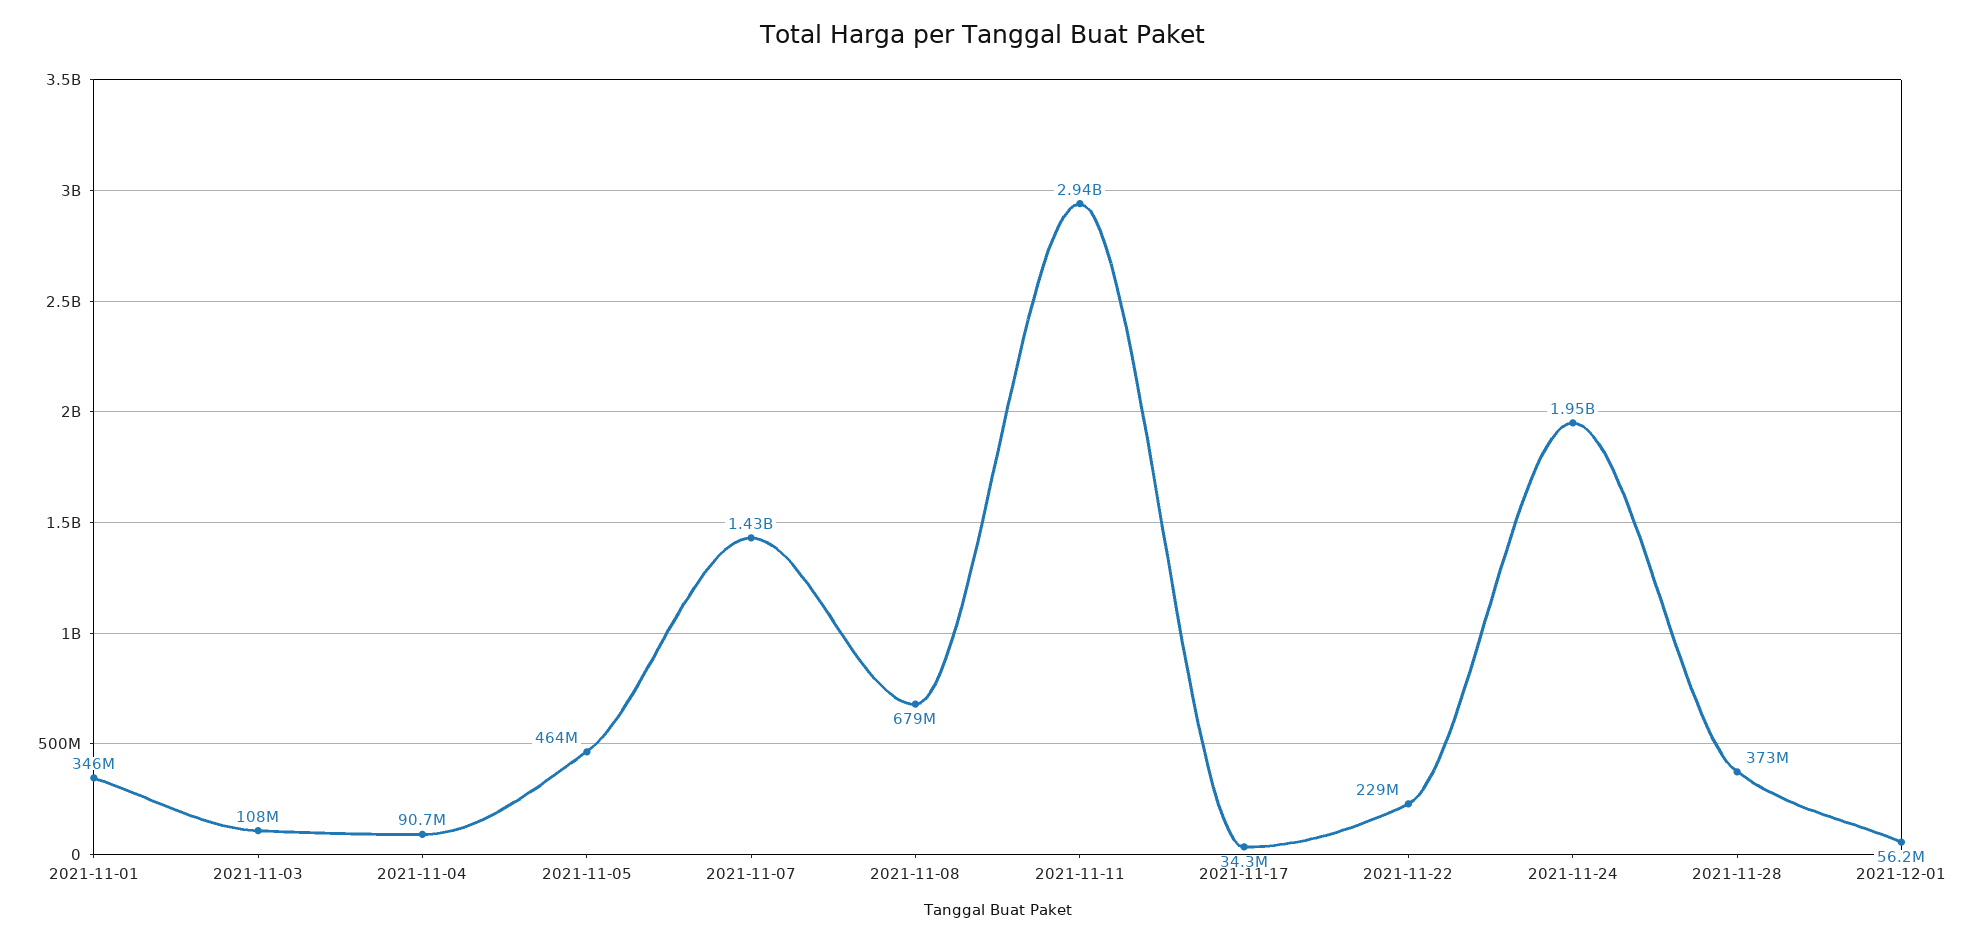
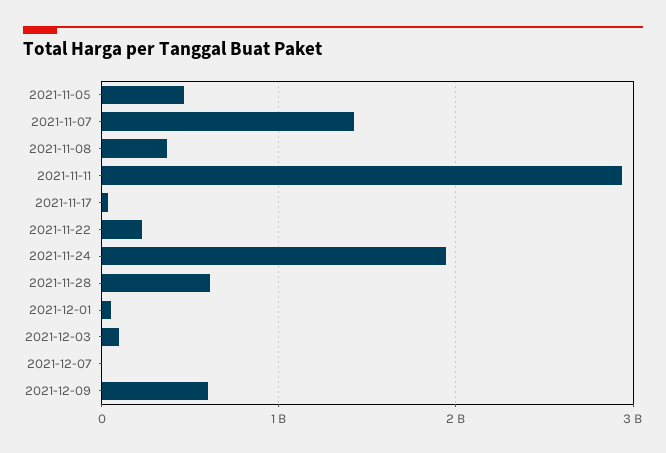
2021-11-01: 346000000 -> none
2021-11-03: 108000000 -> none
2021-11-04: 90700000 -> none
2021-11-08: 679000000 -> 400000000
2021-11-28: 373000000 -> 600000000
2021-12-03: none -> 100000000
2021-12-07: none -> 0
2021-12-09: none -> 600000000

